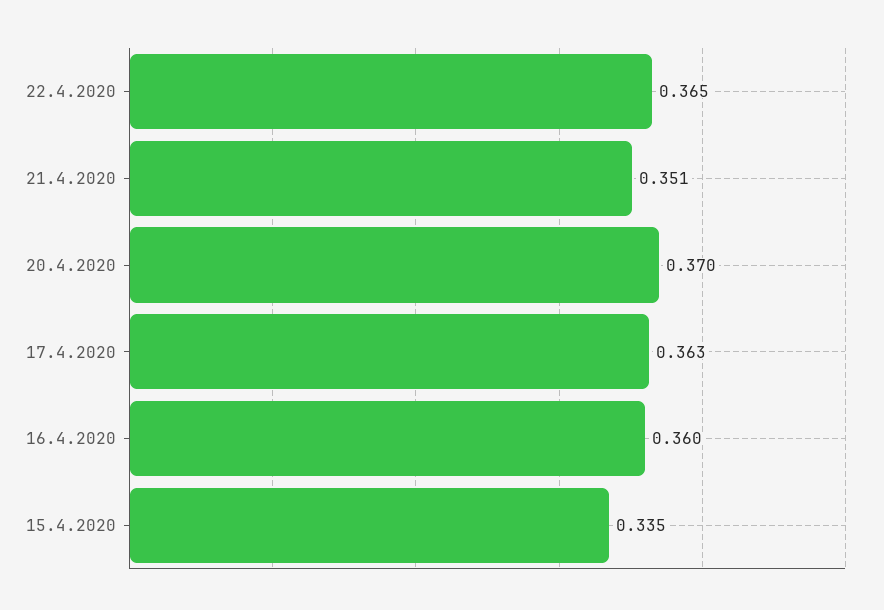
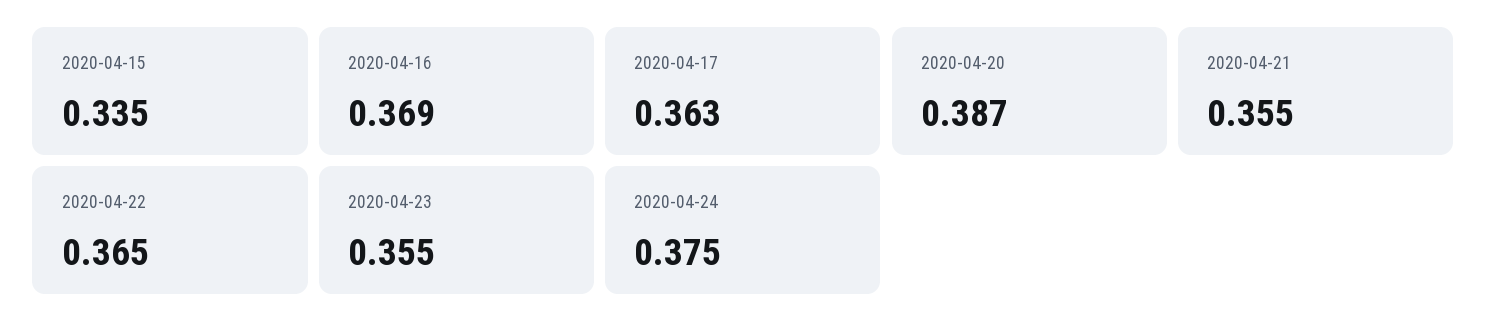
21.4.2020: 0.351 -> 0.355
20.4.2020: 0.37 -> 0.387
16.4.2020: 0.36 -> 0.369
2020-04-23: none -> 0.355
2020-04-24: none -> 0.375

